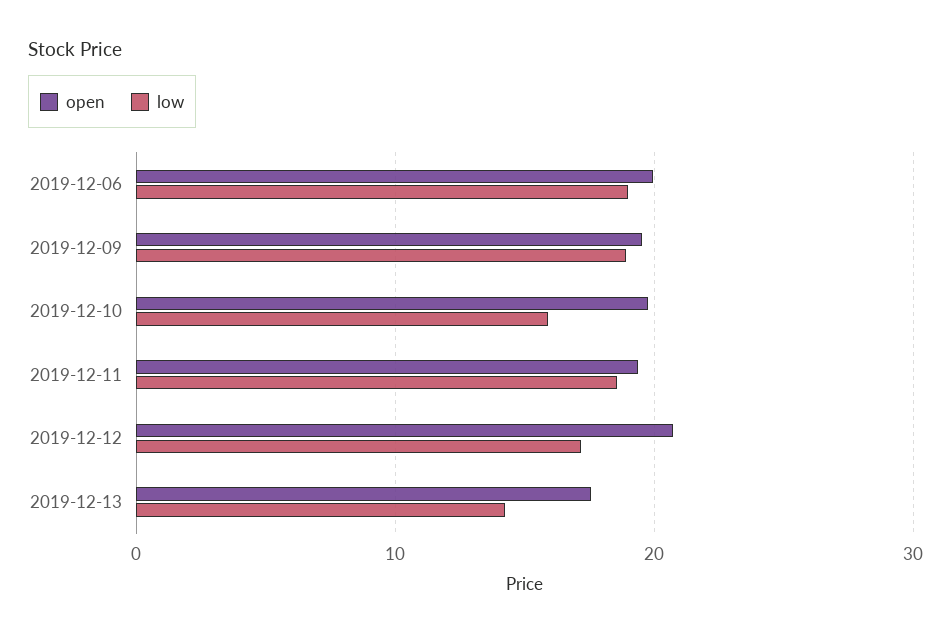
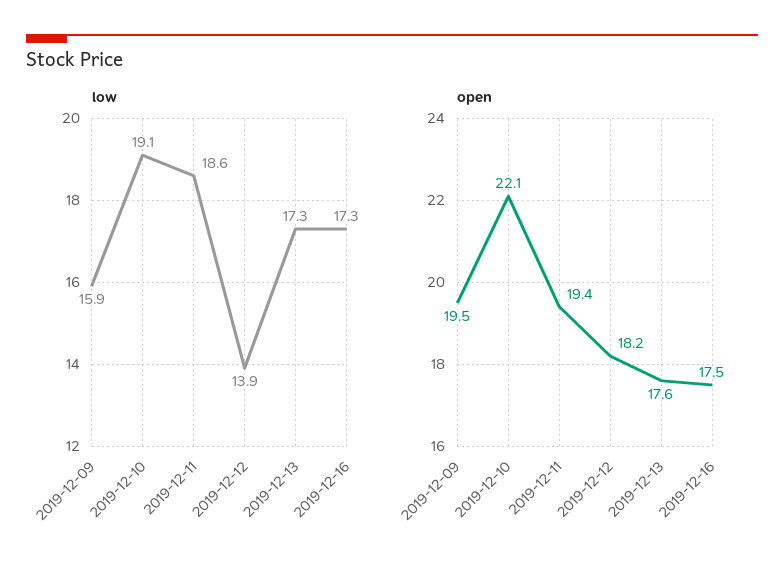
open, 2019-12-06: 20 -> none
low, 2019-12-06: 19 -> none
low, 2019-12-09: 19 -> 15.9
open, 2019-12-10: 20 -> 22.1
low, 2019-12-10: 16 -> 19.1
open, 2019-12-12: 21 -> 18.2
low, 2019-12-12: 17 -> 13.9
low, 2019-12-13: 14 -> 17.3
low, 2019-12-16: none -> 17.3
open, 2019-12-16: none -> 17.5

